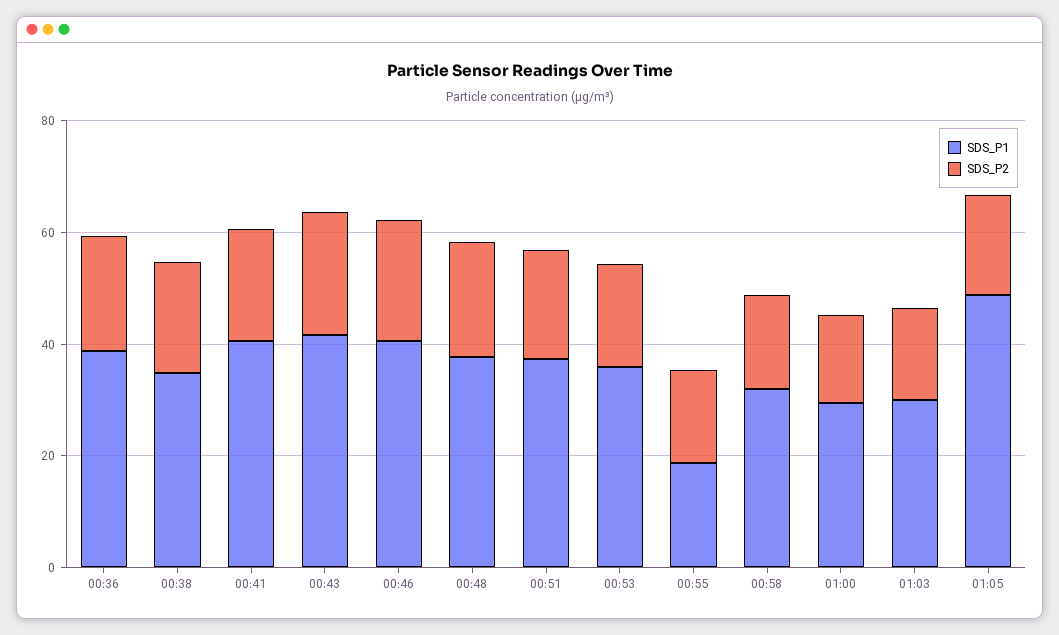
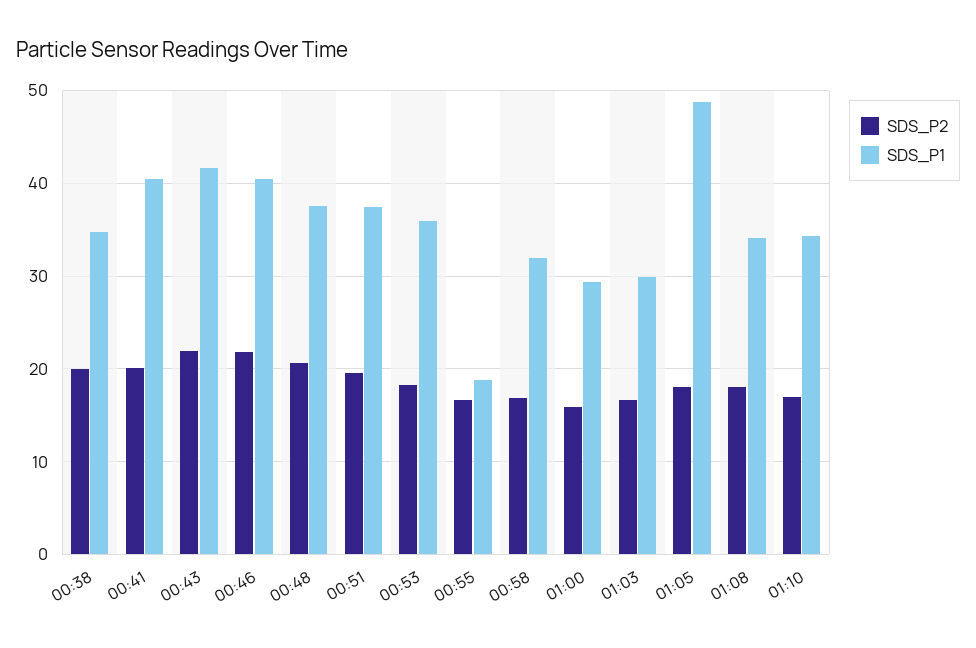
SDS_P1, 00:36: 40 -> none
SDS_P2, 00:36: 20 -> none
SDS_P2, 01:08: none -> 18
SDS_P1, 01:08: none -> 34
SDS_P2, 01:10: none -> 17
SDS_P1, 01:10: none -> 34

